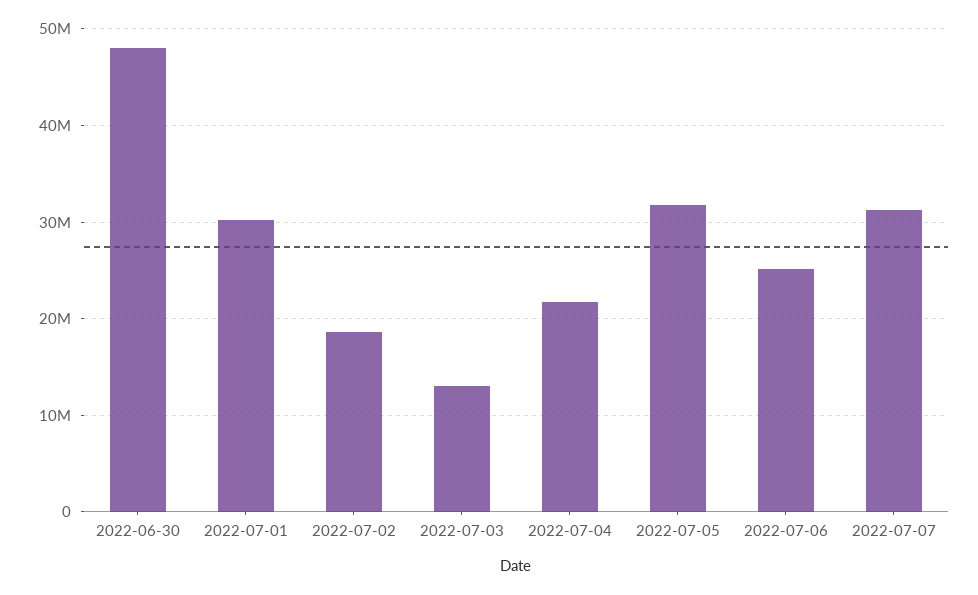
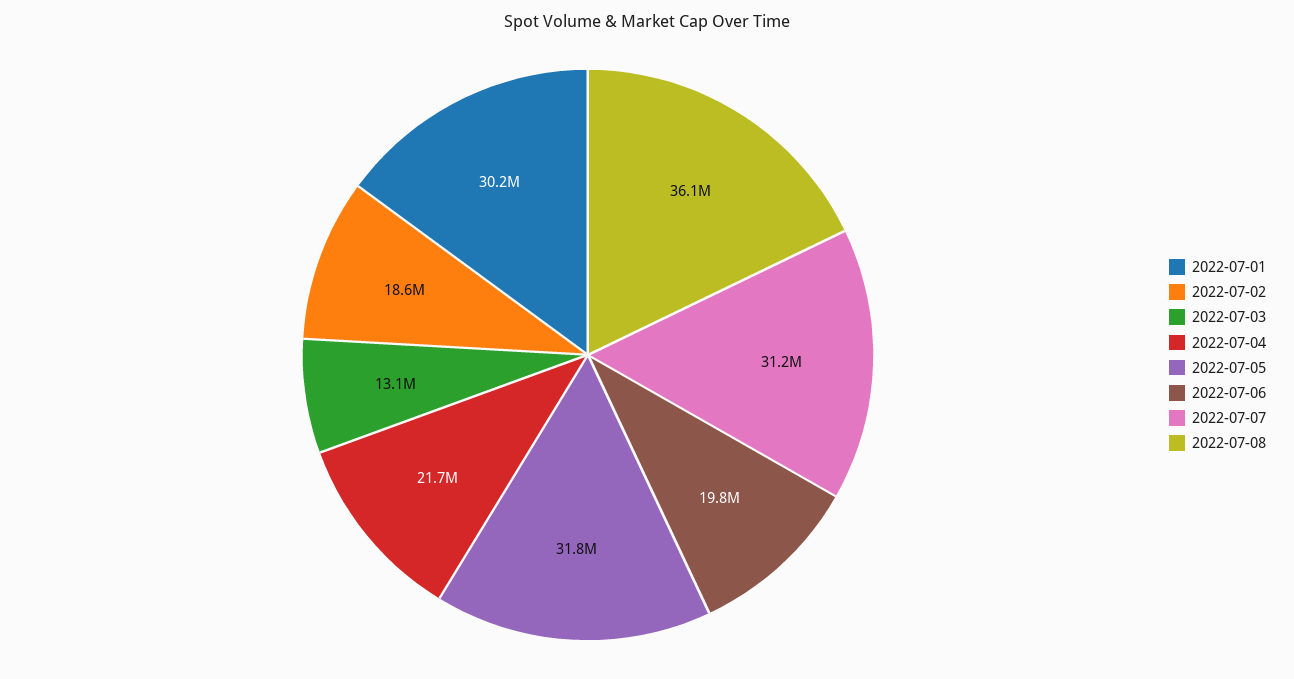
2022-06-30: 48000000 -> none
2022-07-06: 25000000 -> 19800000
2022-07-08: none -> 36100000

